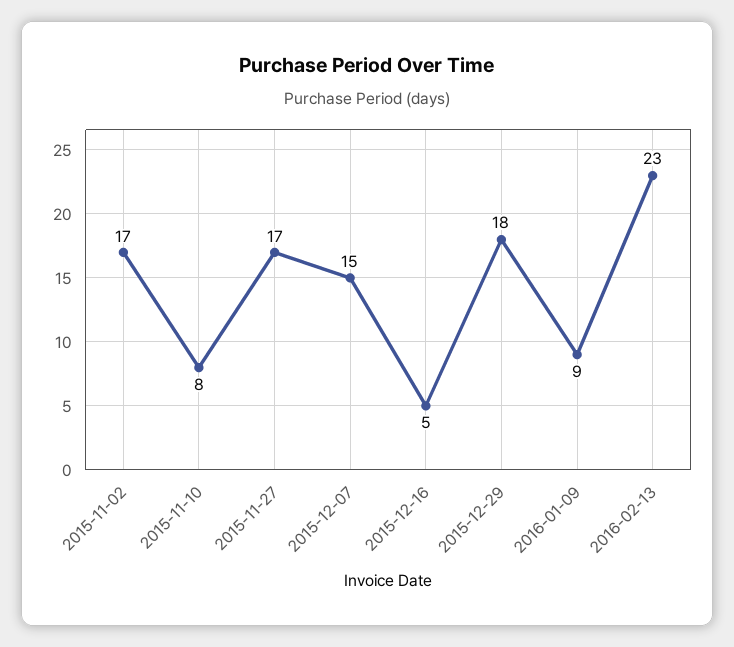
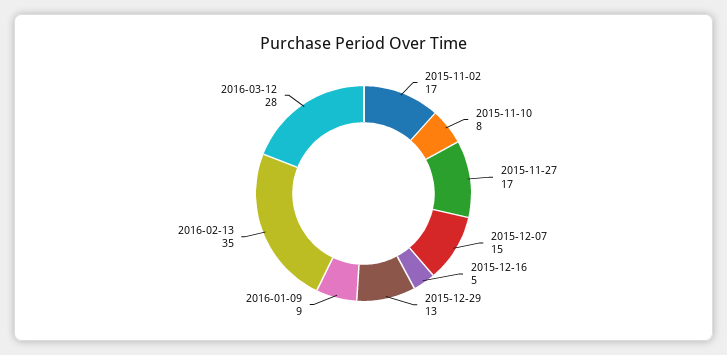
2015-12-29: 18 -> 13
2016-02-13: 23 -> 35
2016-03-12: none -> 28

